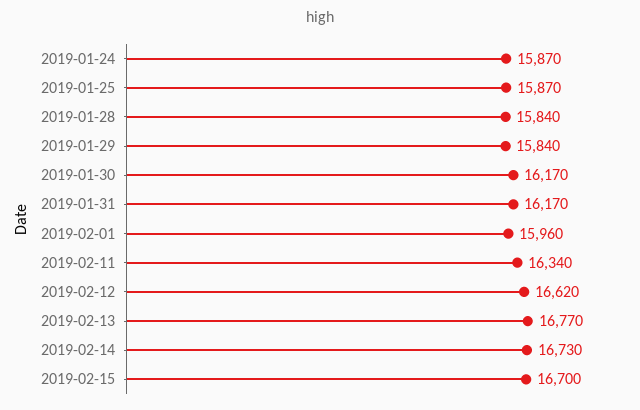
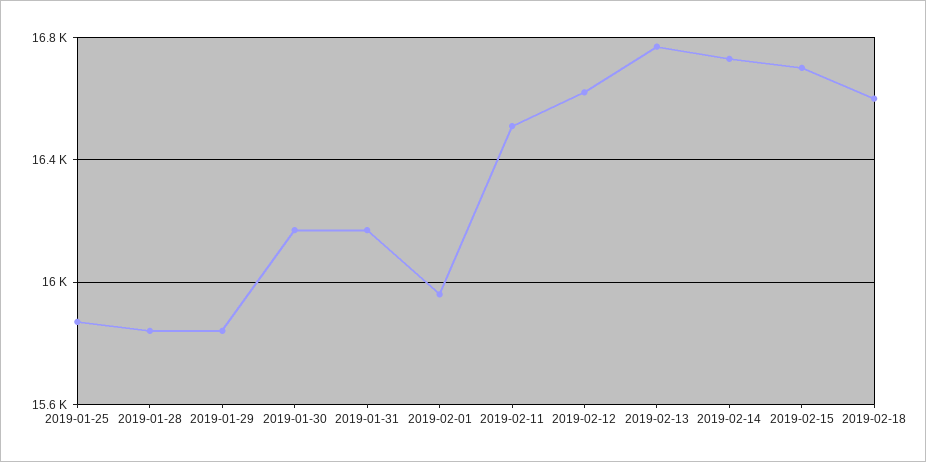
2019-01-24: 15870 -> none
2019-02-11: 16340 -> 16500
2019-02-18: none -> 16600

